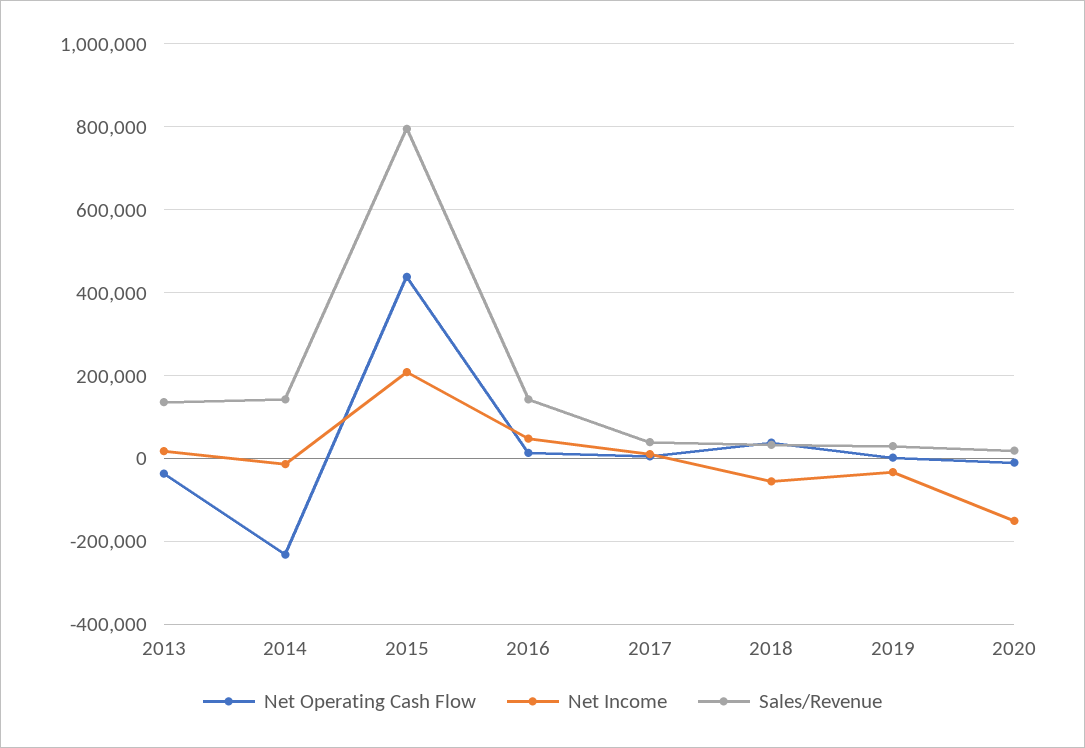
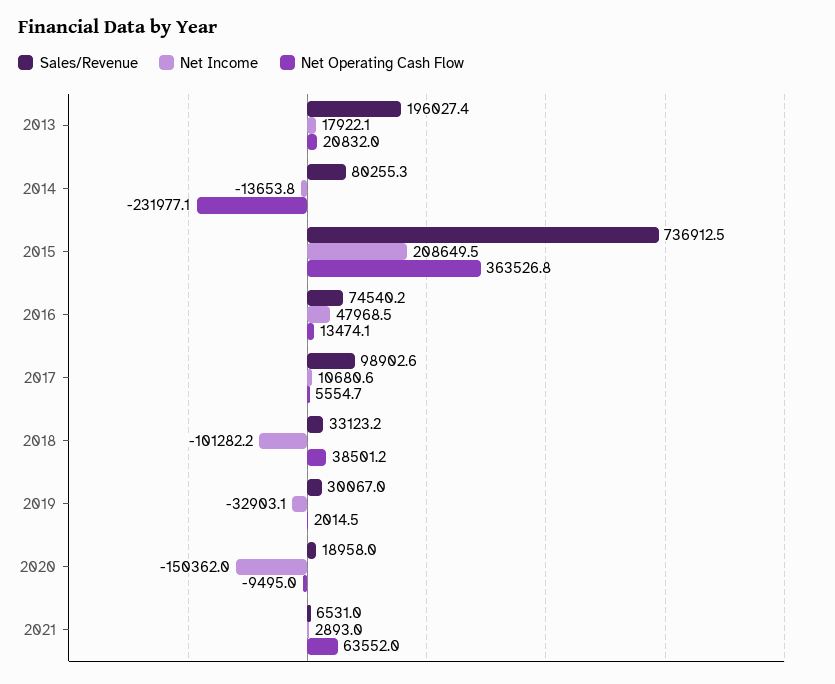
Net Operating Cash Flow, 2013: -40000 -> 20832
Sales/Revenue, 2013: 140000 -> 196027.4
Sales/Revenue, 2014: 140000 -> 80255.3
Net Operating Cash Flow, 2015: 440000 -> 363526.8
Sales/Revenue, 2015: 800000 -> 736912.5
Sales/Revenue, 2016: 140000 -> 74540.2
Sales/Revenue, 2017: 40000 -> 98902.6
Net Income, 2018: -60000 -> -101282.2
Sales/Revenue, 2021: none -> 6531
Net Income, 2021: none -> 2893
Net Operating Cash Flow, 2021: none -> 63552

